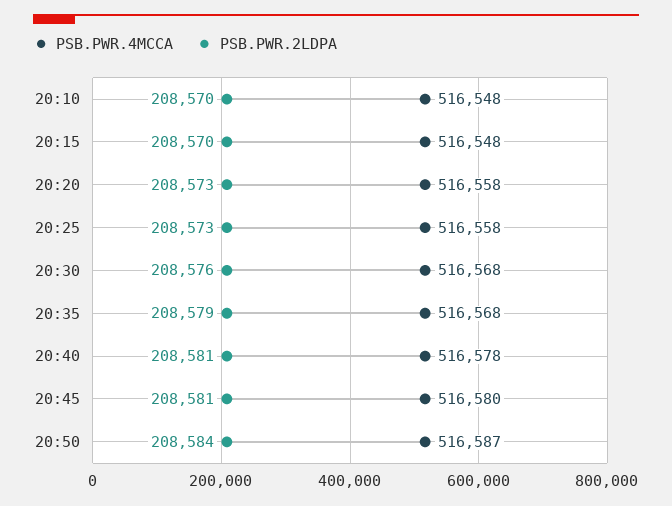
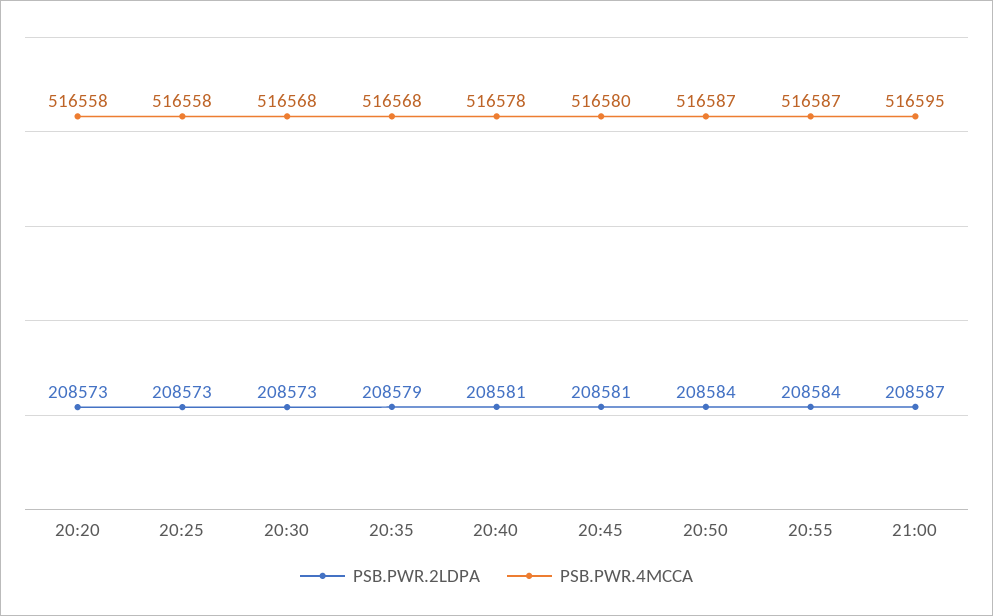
PSB.PWR.4MCCA, 20:10: 516548 -> none
PSB.PWR.2LDPA, 20:10: 208570 -> none
PSB.PWR.4MCCA, 20:15: 516548 -> none
PSB.PWR.2LDPA, 20:15: 208570 -> none
PSB.PWR.2LDPA, 20:30: 208576 -> 208573
PSB.PWR.2LDPA, 20:55: none -> 208584
PSB.PWR.4MCCA, 20:55: none -> 516587
PSB.PWR.2LDPA, 21:00: none -> 208587
PSB.PWR.4MCCA, 21:00: none -> 516595

